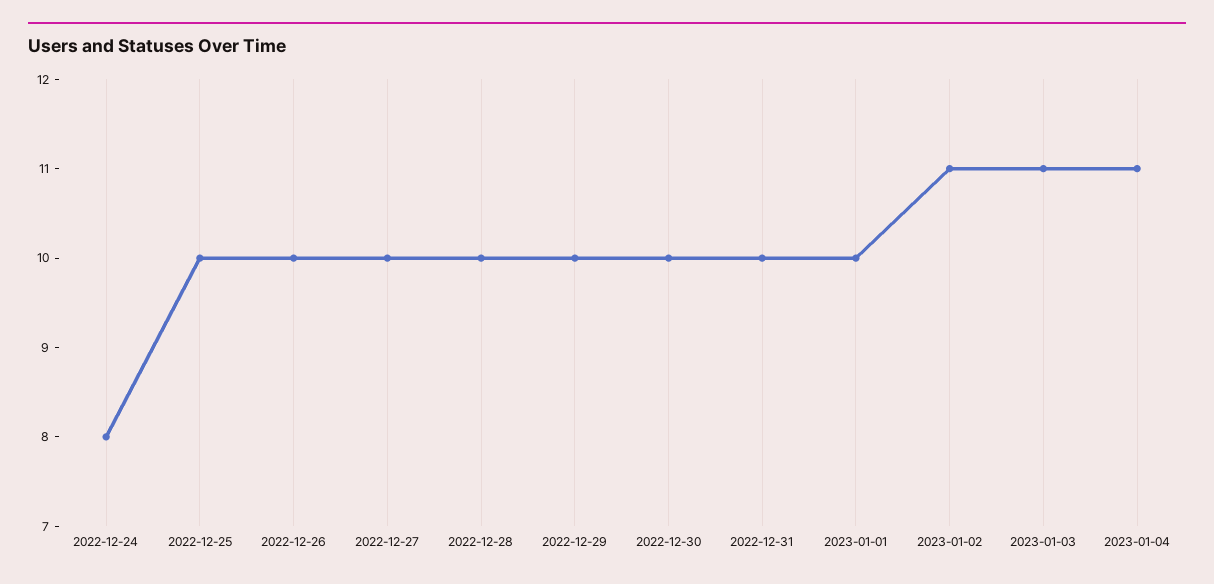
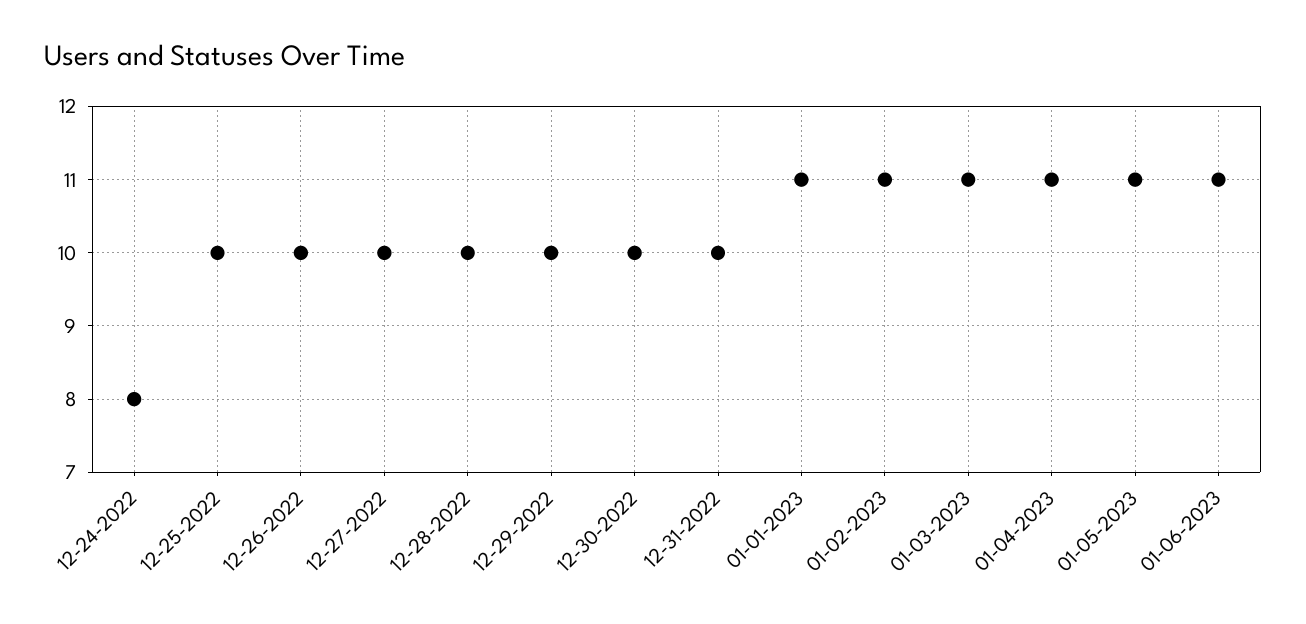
2023-01-01: 10 -> 11
01-05-2023: none -> 11
01-06-2023: none -> 11

